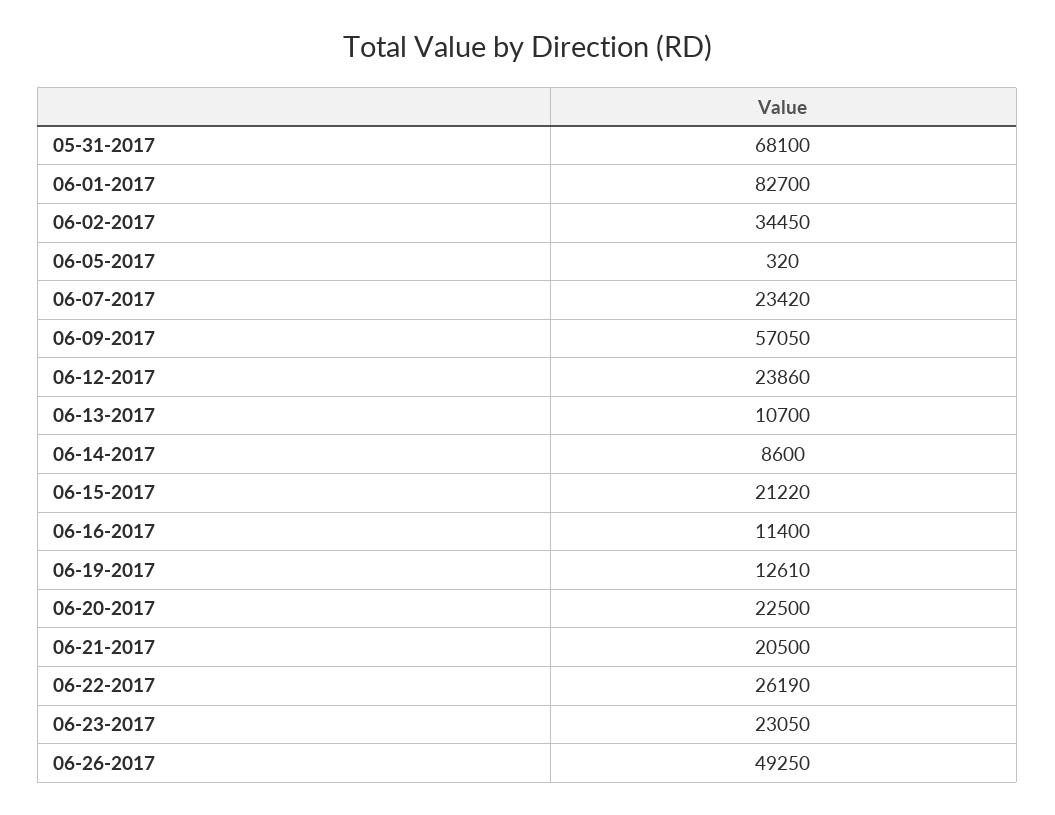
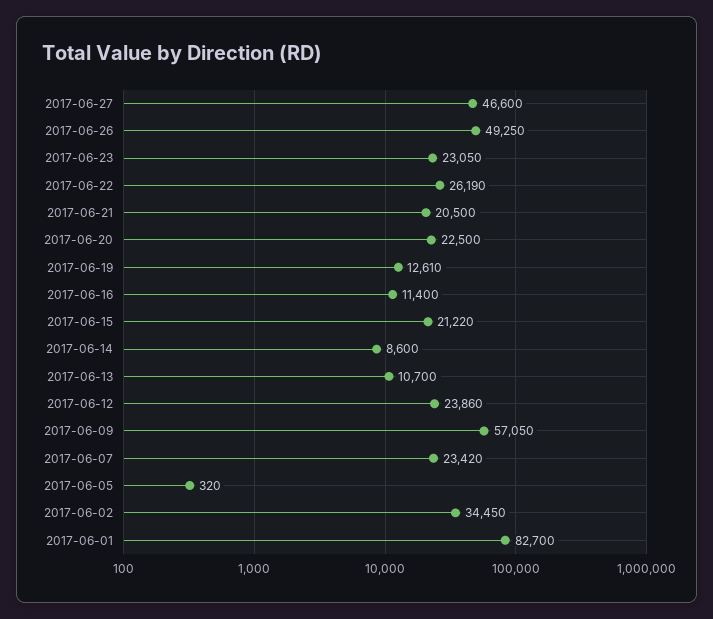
05-31-2017: 68100 -> none
2017-06-27: none -> 46600

